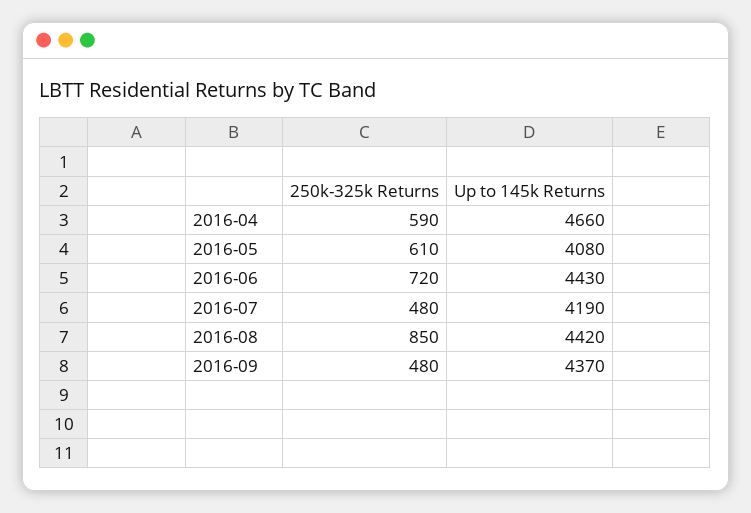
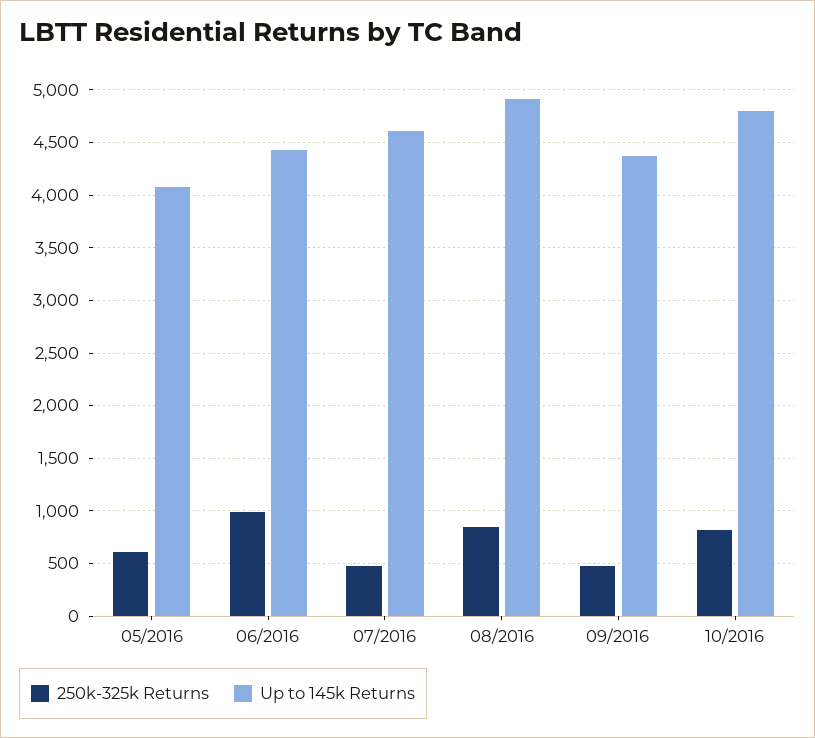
250k-325k Returns, 2016-04: 590 -> none
Up to 145k Returns, 2016-04: 4660 -> none
250k-325k Returns, 2016-06: 720 -> 1000
Up to 145k Returns, 2016-07: 4190 -> 4600
Up to 145k Returns, 2016-08: 4420 -> 4900
250k-325k Returns, 10/2016: none -> 800
Up to 145k Returns, 10/2016: none -> 4800

